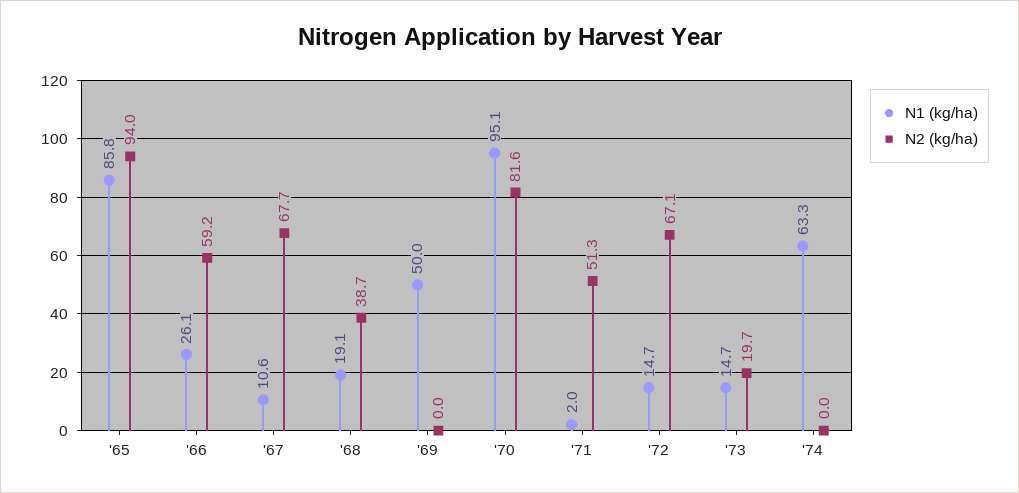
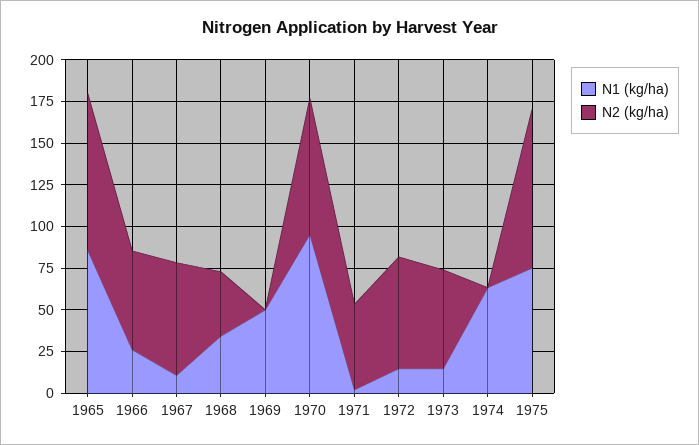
N1 (kg/ha), '68: 19.1 -> 35
N2 (kg/ha), '73: 19.7 -> 60
N1 (kg/ha), 1975: none -> 75
N2 (kg/ha), 1975: none -> 95

